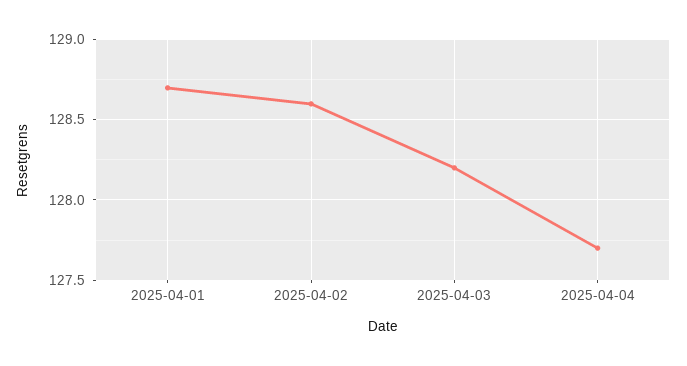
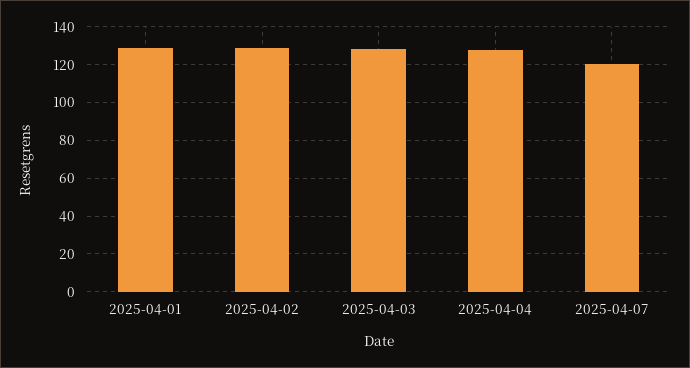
2025-04-07: none -> 120

